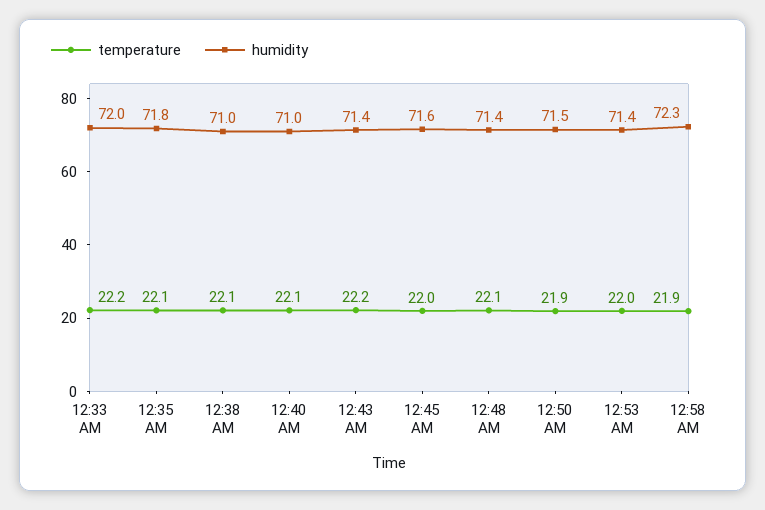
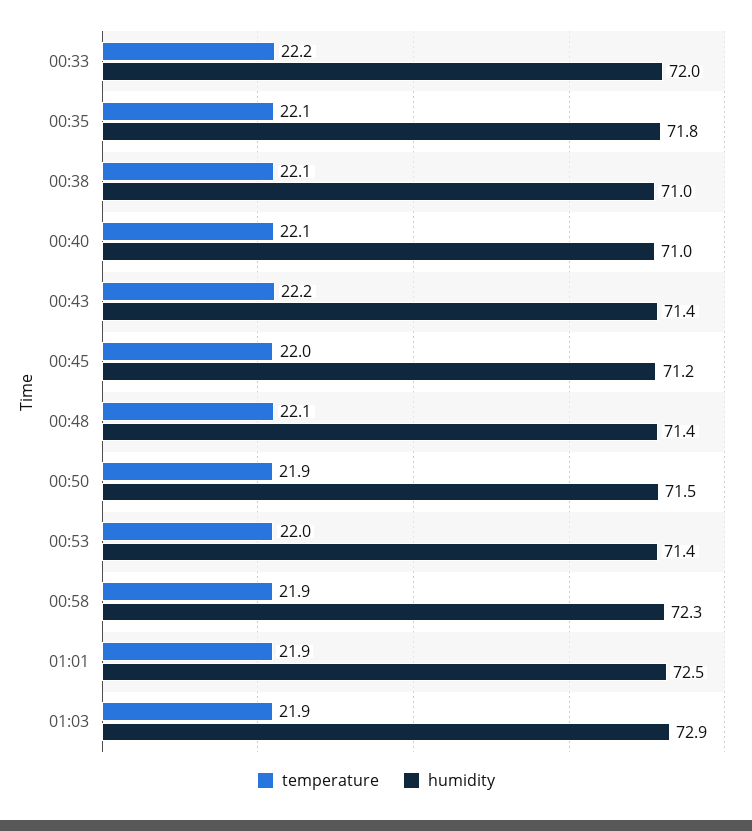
humidity, 12:45 AM: 71.6 -> 71.2
temperature, 01:01: none -> 21.9
humidity, 01:01: none -> 72.5
temperature, 01:03: none -> 21.9
humidity, 01:03: none -> 72.9

